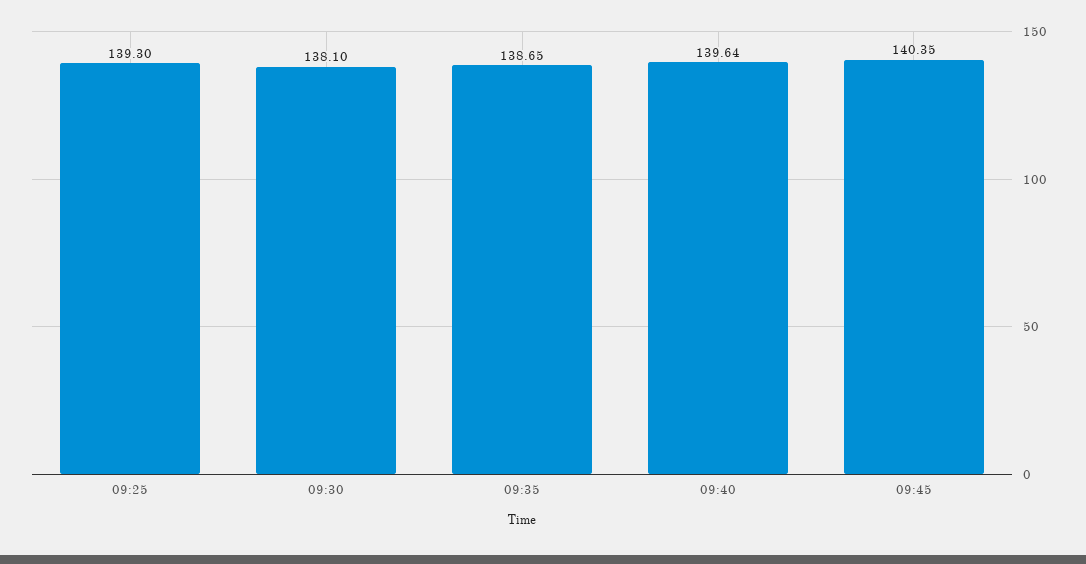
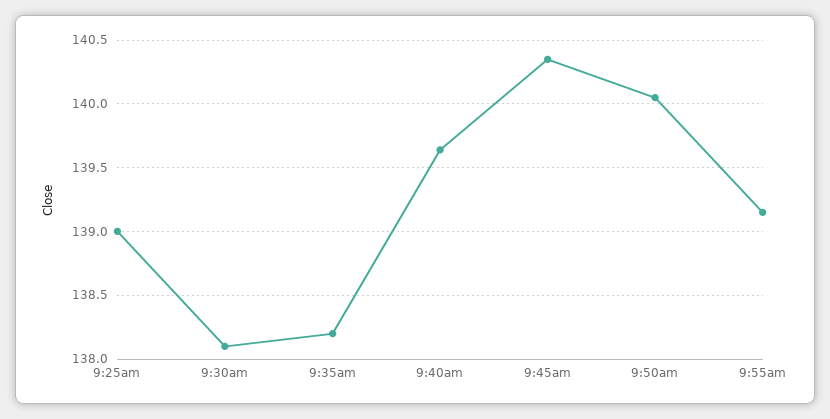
09:25: 139.3 -> 139
09:35: 138.65 -> 138.2
9:50am: none -> 140.05
9:55am: none -> 139.15

